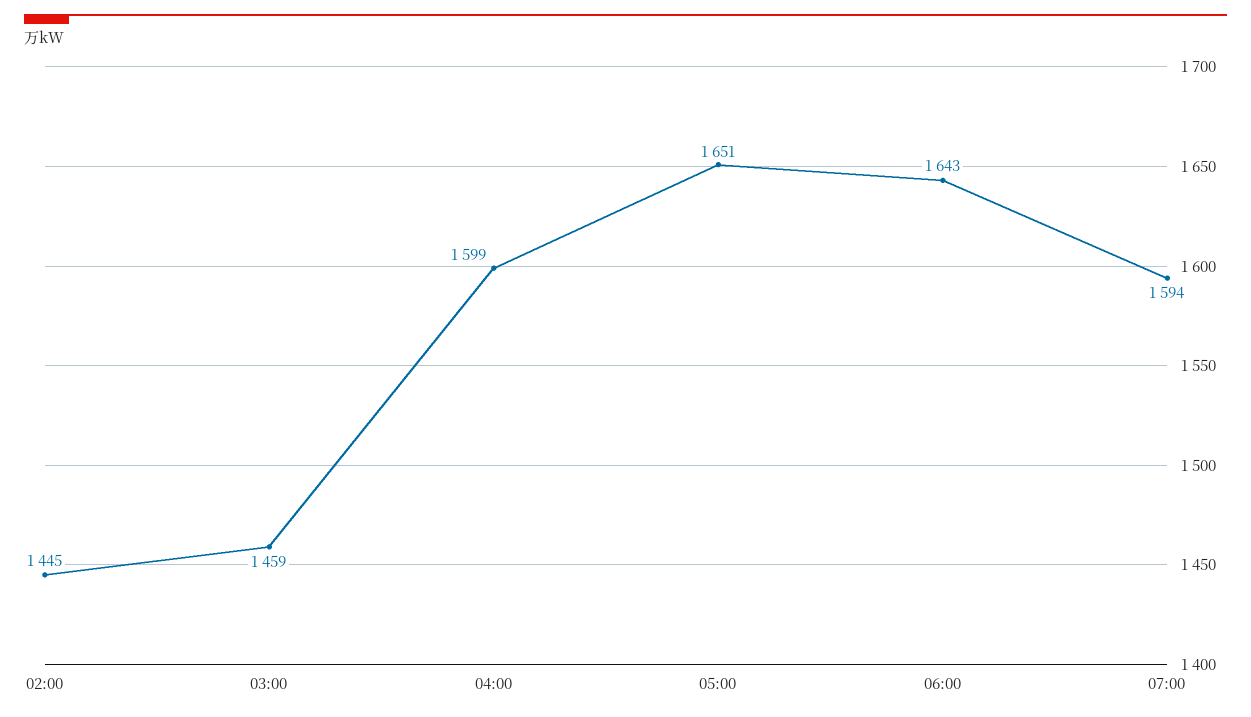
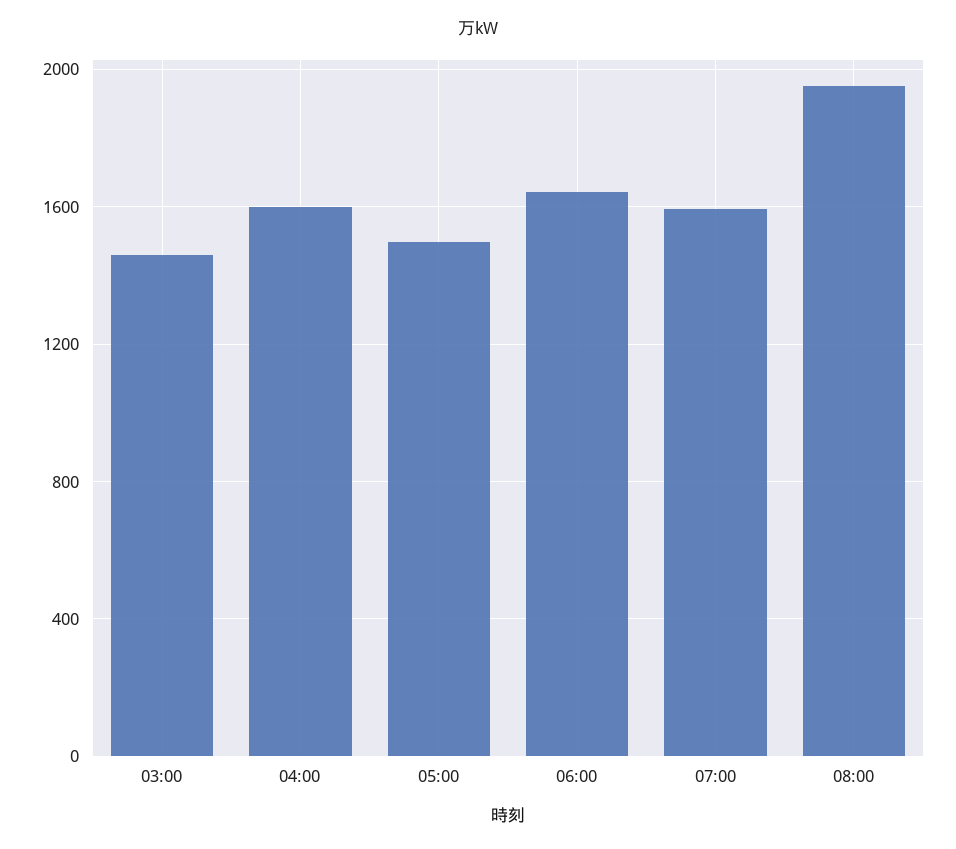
02:00: 1445 -> none
05:00: 1651 -> 1500
08:00: none -> 1950

